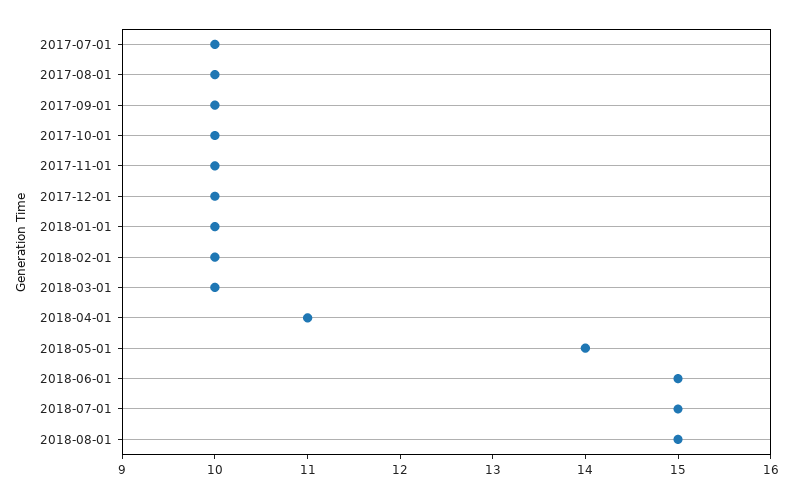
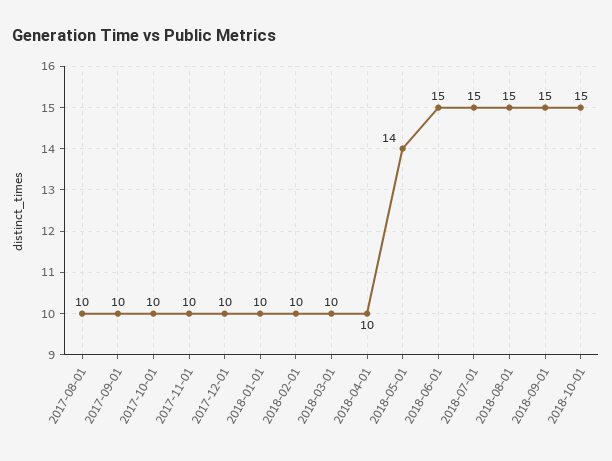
2017-07-01: 10 -> none
2018-04-01: 11 -> 10
2018-09-01: none -> 15
2018-10-01: none -> 15

